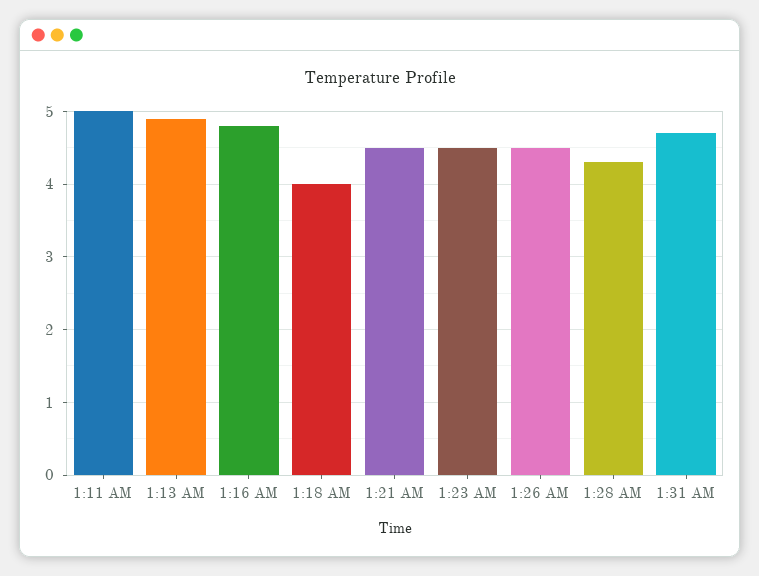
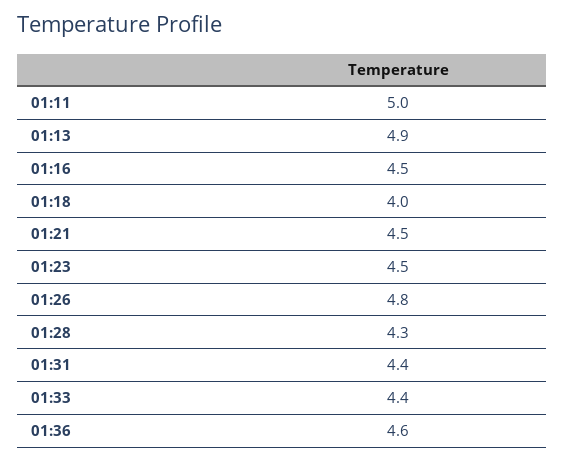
1:16 AM: 4.8 -> 4.5
1:26 AM: 4.5 -> 4.8
1:31 AM: 4.7 -> 4.4
01:33: none -> 4.4
01:36: none -> 4.6

